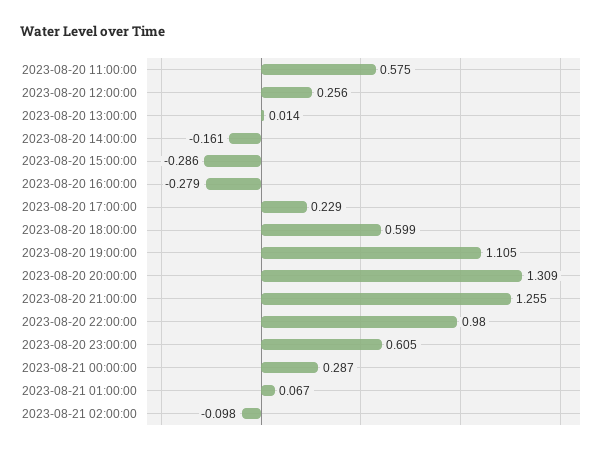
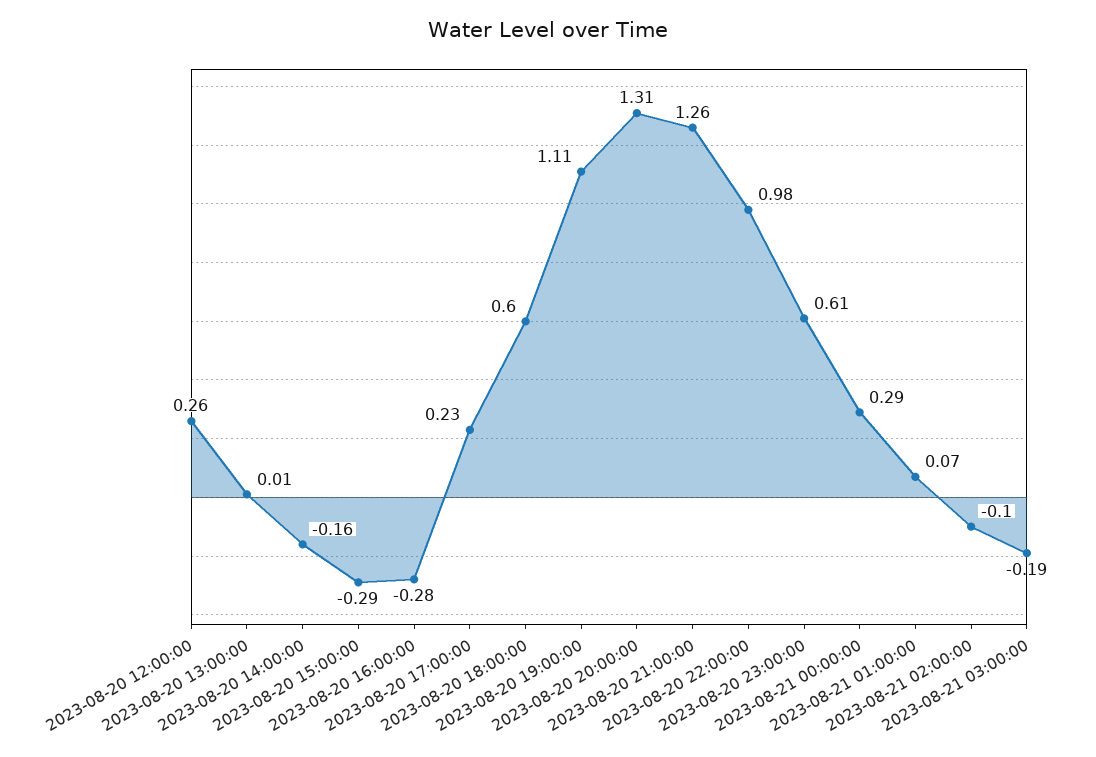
2023-08-20 11:00:00: 0.575 -> none
2023-08-21 03:00:00: none -> -0.19

